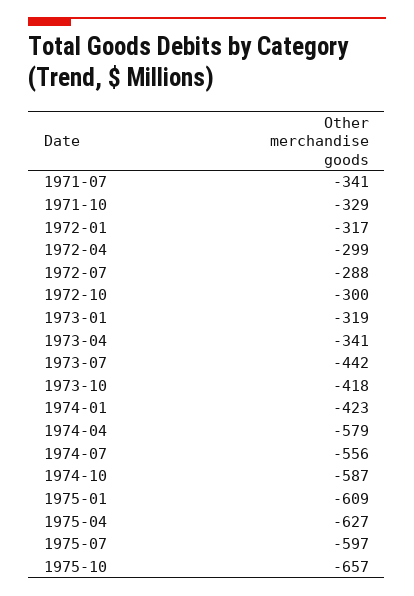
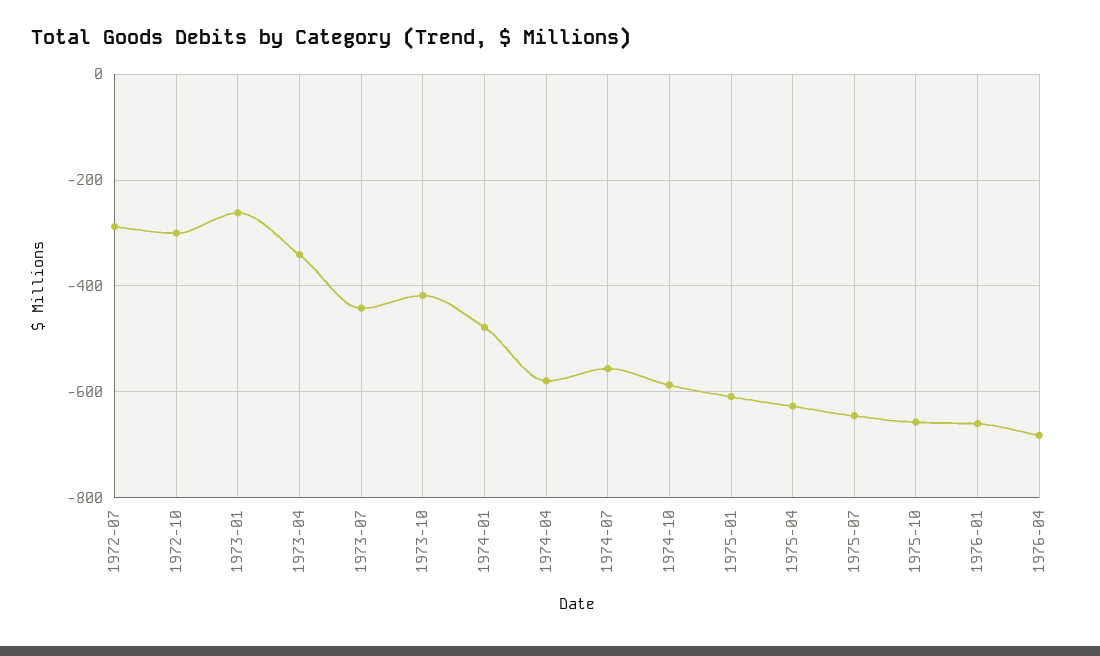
1971-07: -341 -> none
1971-10: -329 -> none
1972-01: -317 -> none
1972-04: -299 -> none
1973-01: -319 -> -260
1974-01: -423 -> -480
1975-07: -597 -> -640
1976-01: none -> -660
1976-04: none -> -680

